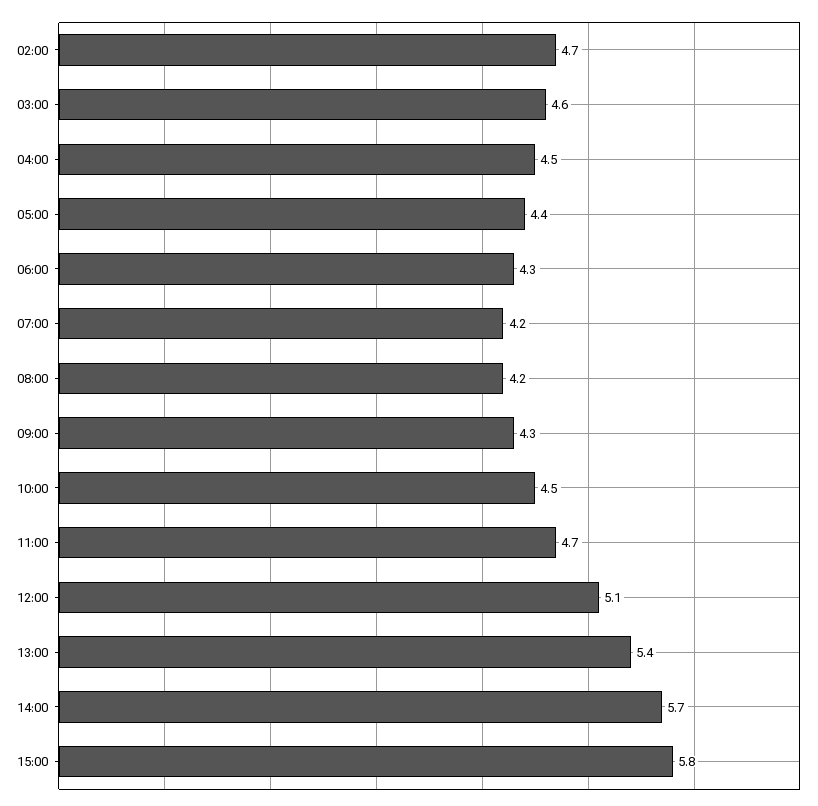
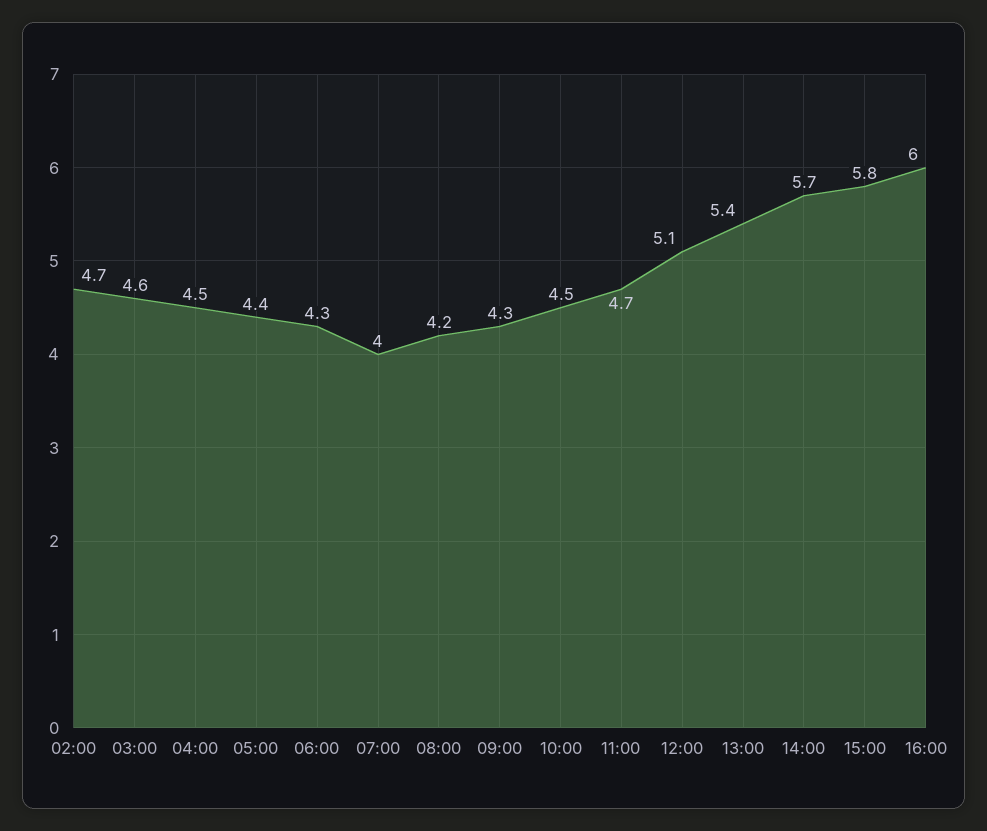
07:00: 4.2 -> 4
16:00: none -> 6

